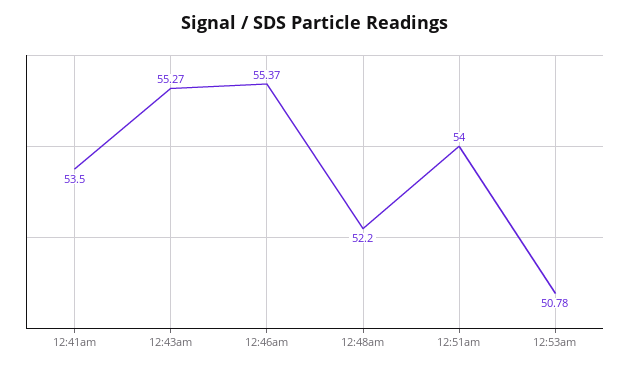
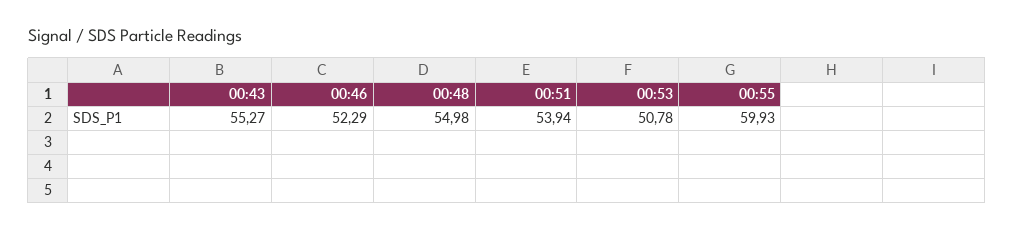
12:41am: 53.5 -> none
12:46am: 55.37 -> 52.29
12:48am: 52.2 -> 54.98
12:51am: 54 -> 53.94
00:55: none -> 59.93

